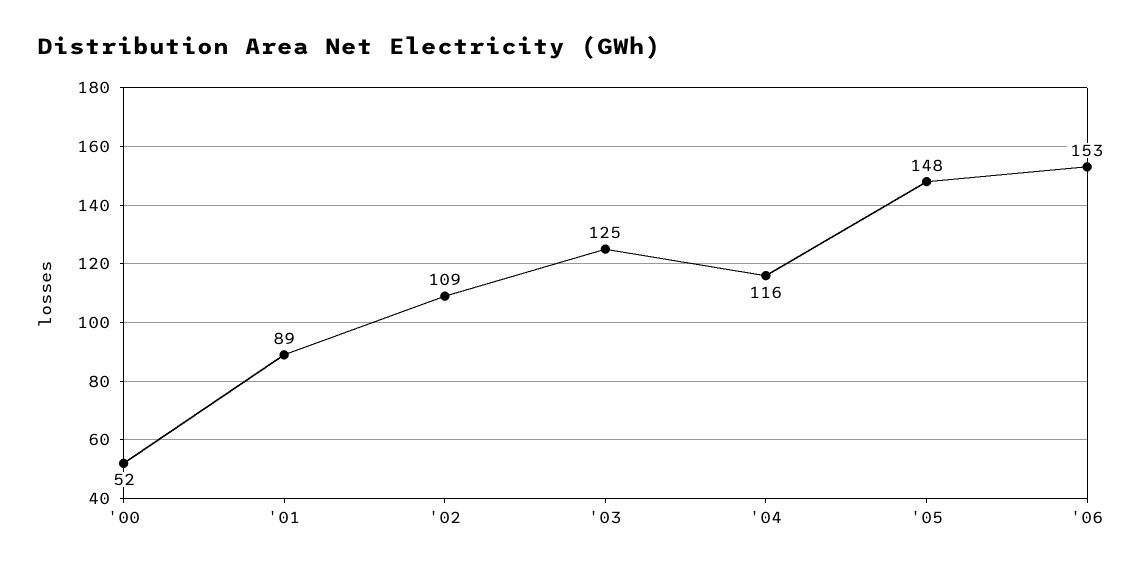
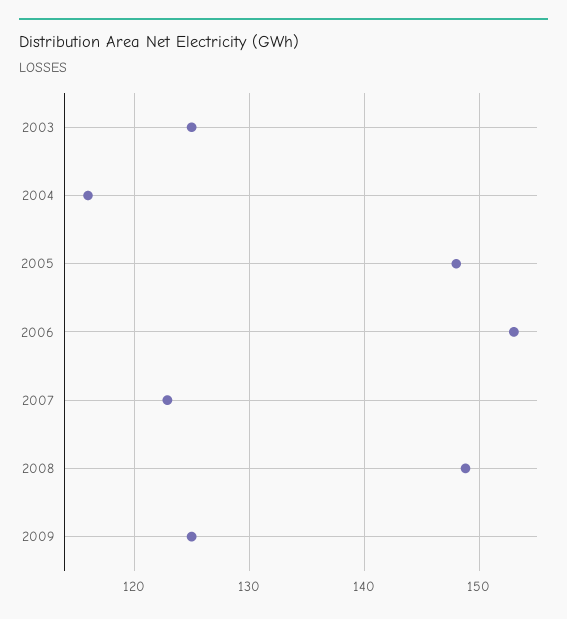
'00: 52 -> none
'01: 89 -> none
'02: 109 -> none
2007: none -> 123
2008: none -> 149
2009: none -> 125

